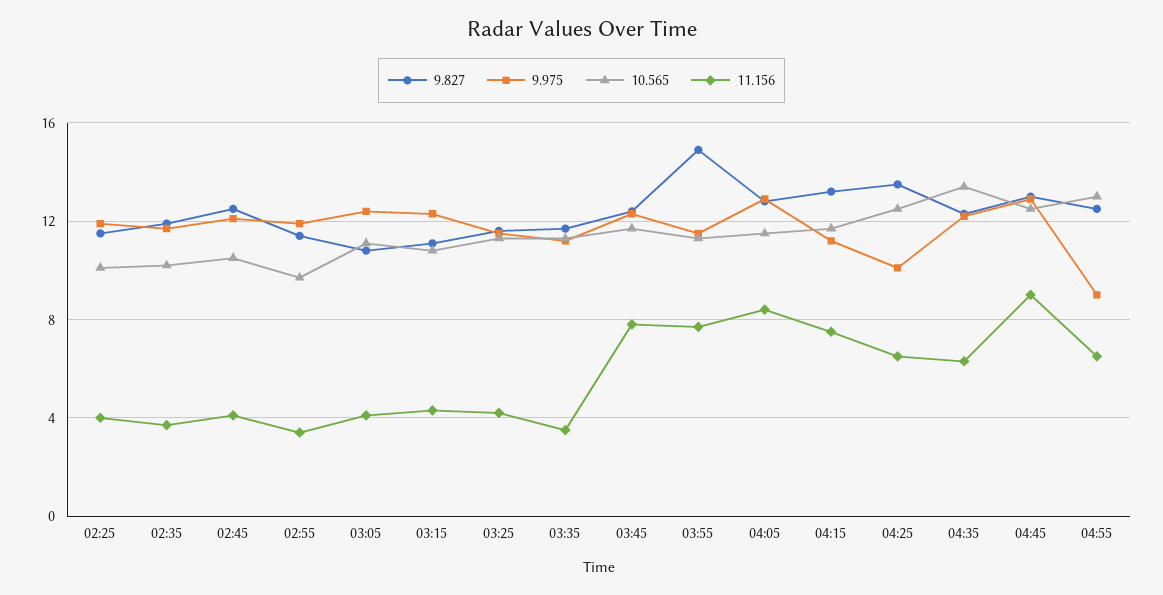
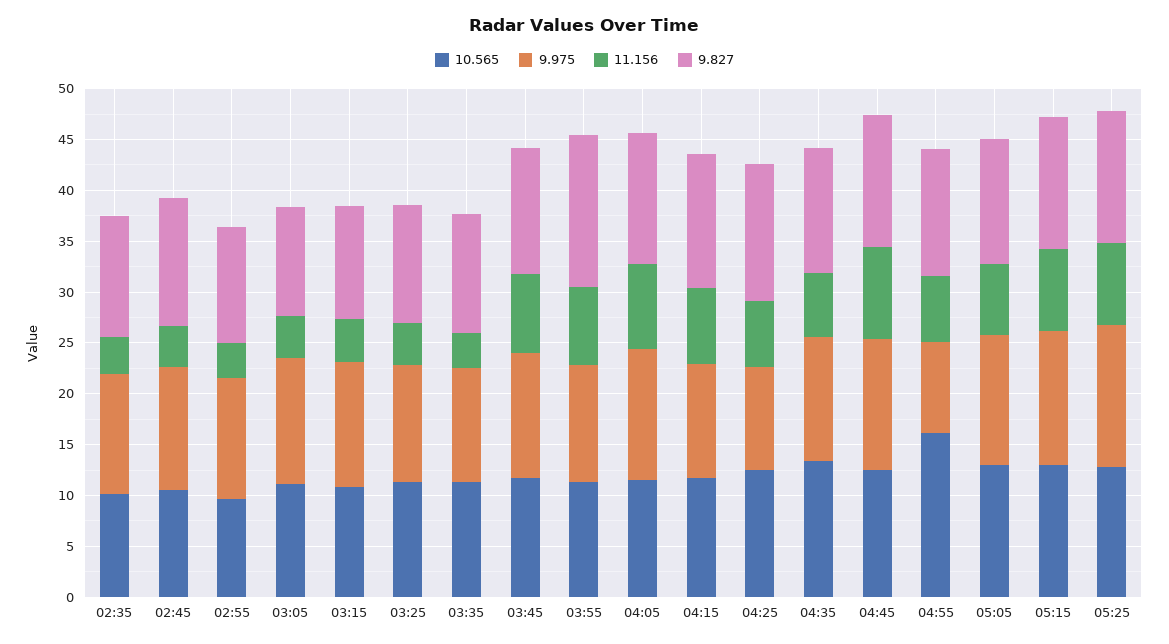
9.827, 02:25: 11.5 -> none
9.975, 02:25: 12 -> none
10.565, 02:25: 10 -> none
11.156, 02:25: 4 -> none
10.565, 04:55: 13 -> 16
10.565, 05:05: none -> 13
9.975, 05:05: none -> 13
11.156, 05:05: none -> 7
9.827, 05:05: none -> 12
10.565, 05:15: none -> 13
9.975, 05:15: none -> 13
11.156, 05:15: none -> 8
9.827, 05:15: none -> 13
10.565, 05:25: none -> 13
9.975, 05:25: none -> 14
11.156, 05:25: none -> 8
9.827, 05:25: none -> 13

